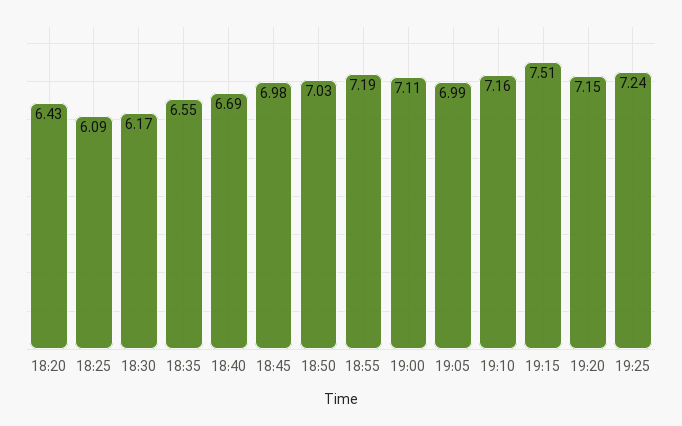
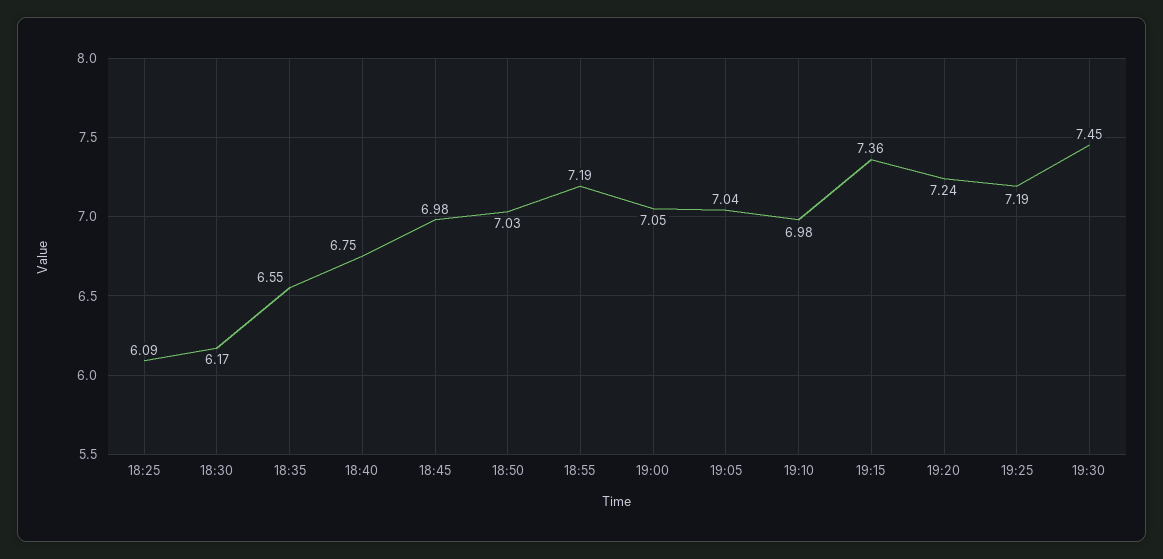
18:20: 6.43 -> none
18:40: 6.69 -> 6.75
19:00: 7.11 -> 7.05
19:05: 6.99 -> 7.04
19:10: 7.16 -> 6.98
19:15: 7.51 -> 7.36
19:20: 7.15 -> 7.24
19:25: 7.24 -> 7.19
19:30: none -> 7.45

